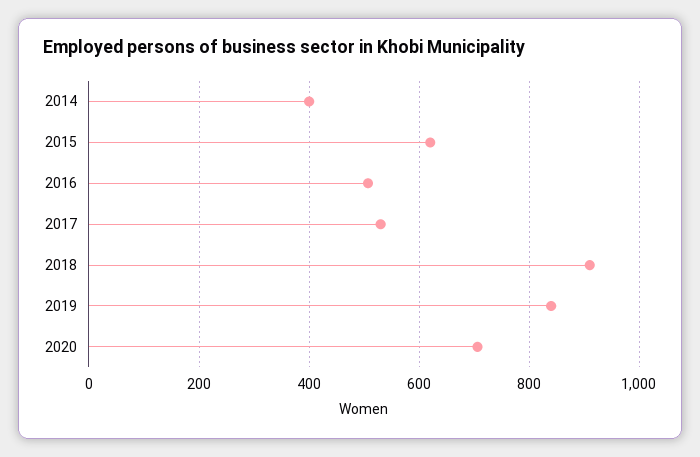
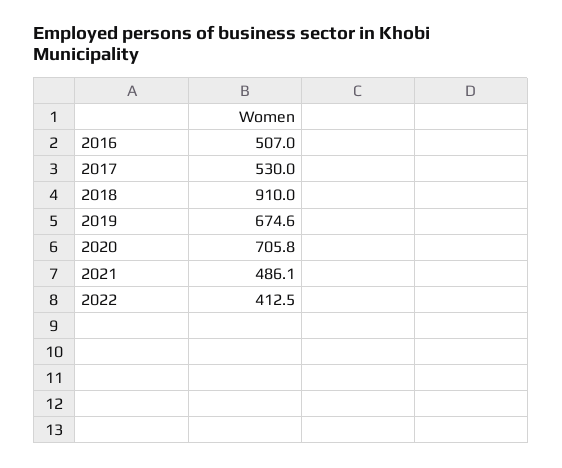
2014: 400 -> none
2015: 620 -> none
2019: 840 -> 674.6
2021: none -> 486.1
2022: none -> 412.5

